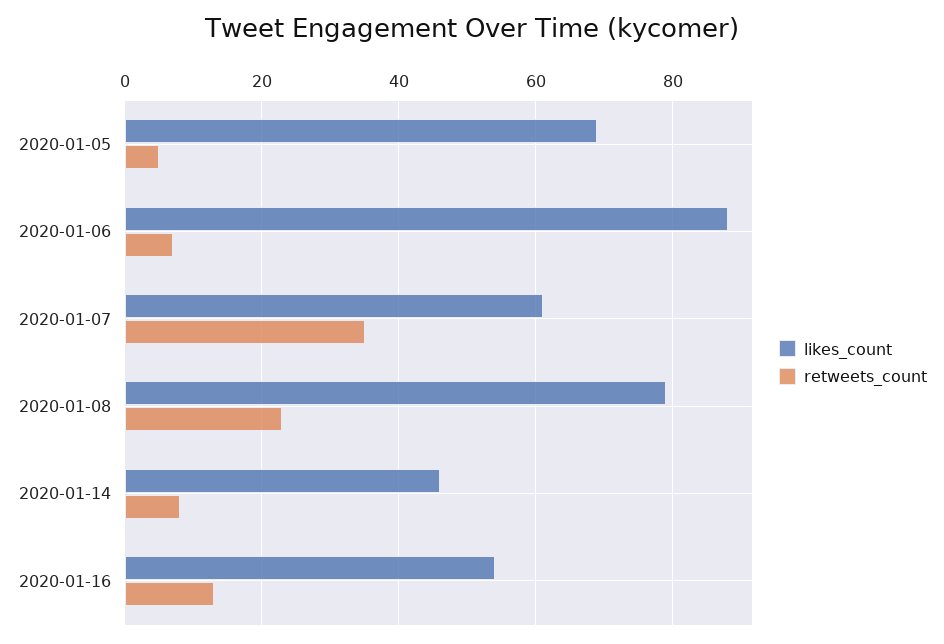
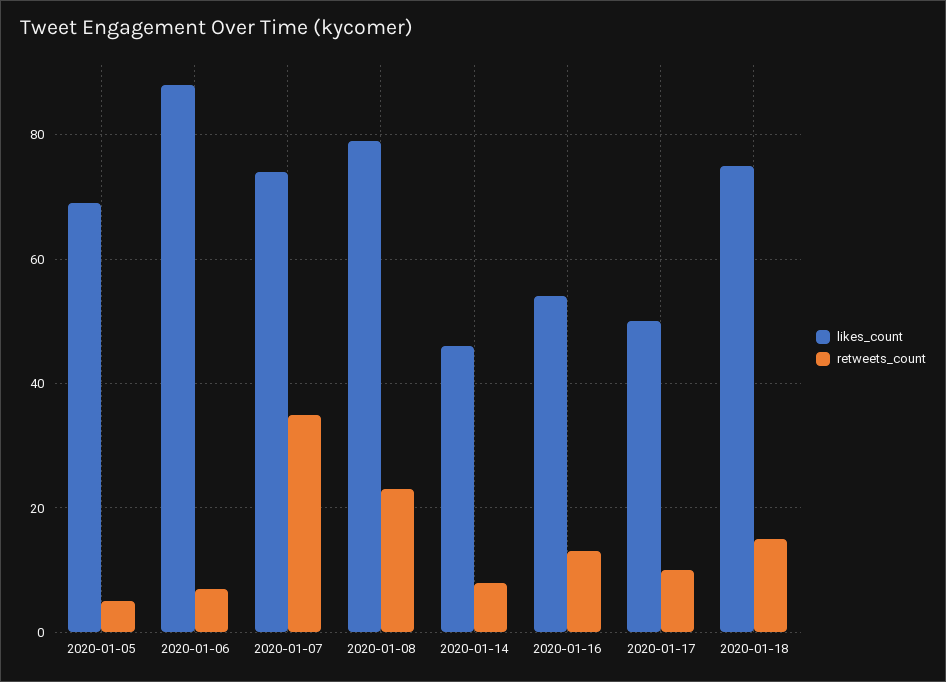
likes_count, 2020-01-07: 60 -> 75
likes_count, 2020-01-17: none -> 50
retweets_count, 2020-01-17: none -> 10
likes_count, 2020-01-18: none -> 75
retweets_count, 2020-01-18: none -> 15

